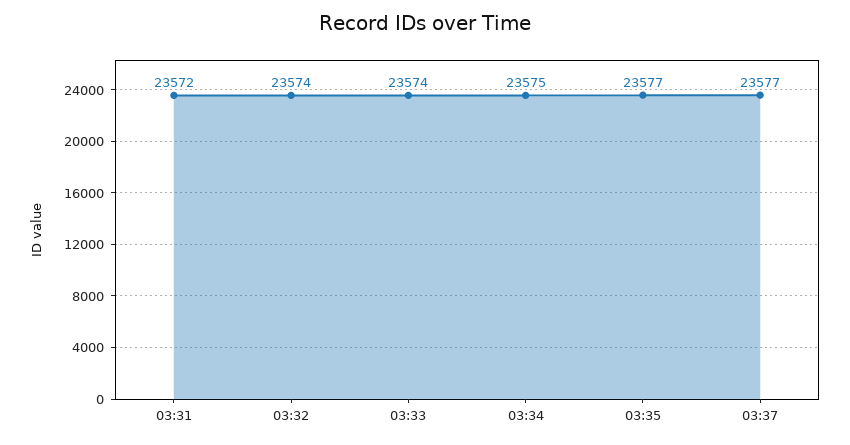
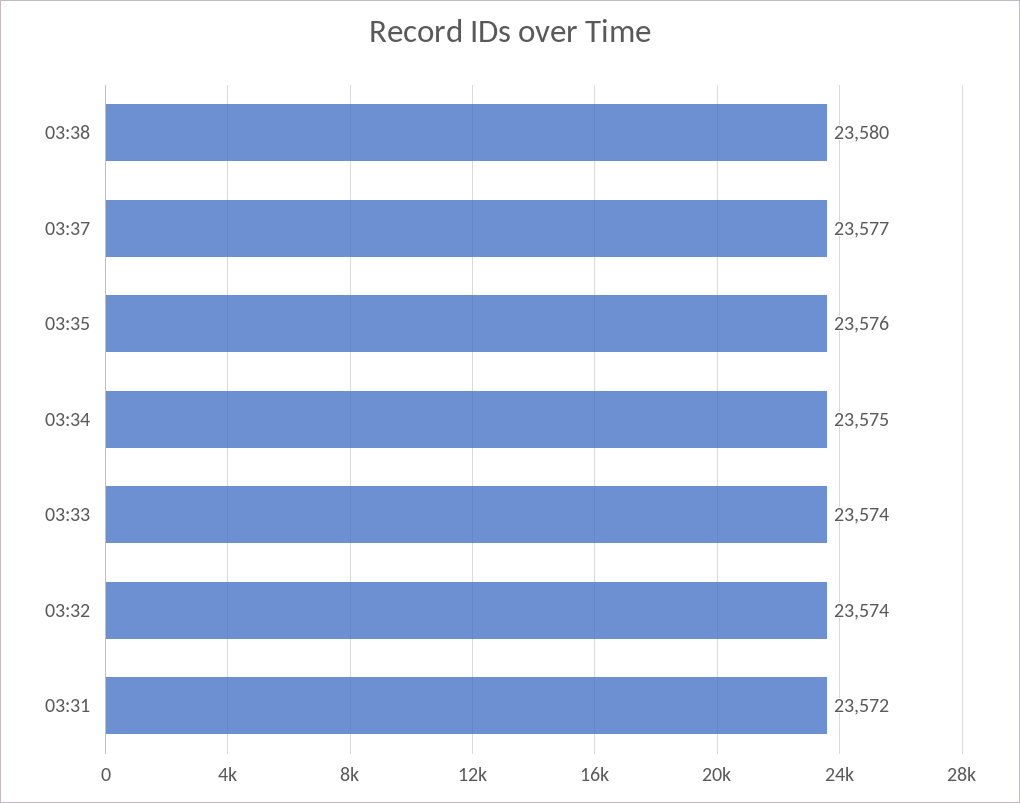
03:35: 23577 -> 23576
03:38: none -> 23580

